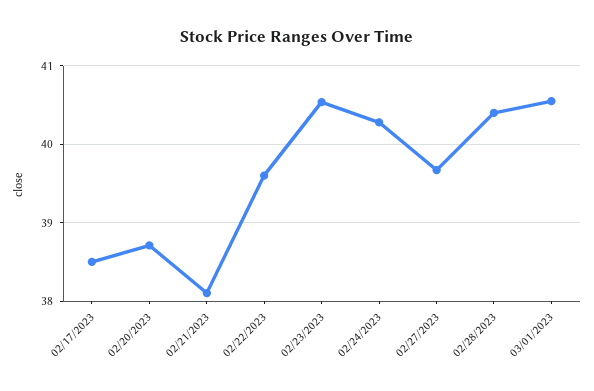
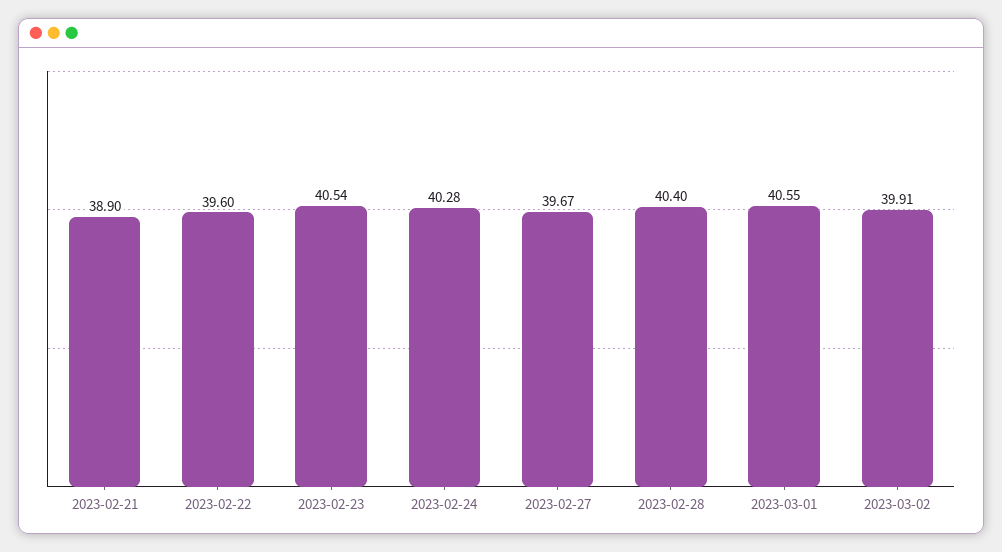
02/17/2023: 38.5 -> none
02/20/2023: 38.7 -> none
02/21/2023: 38.1 -> 38.9
2023-03-02: none -> 39.91

